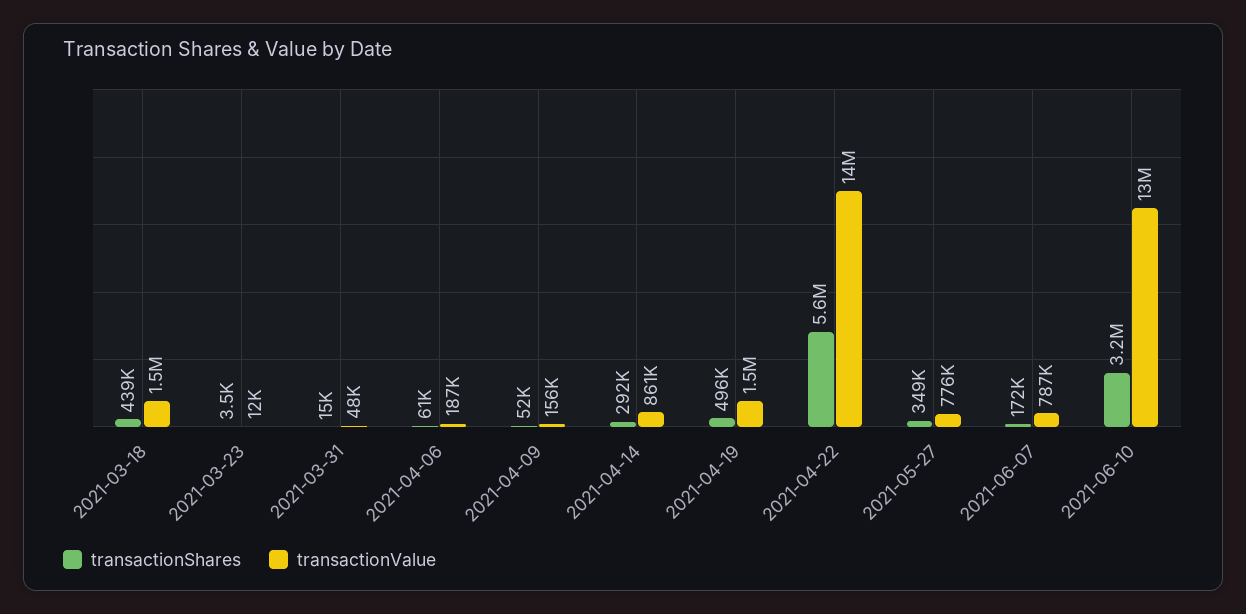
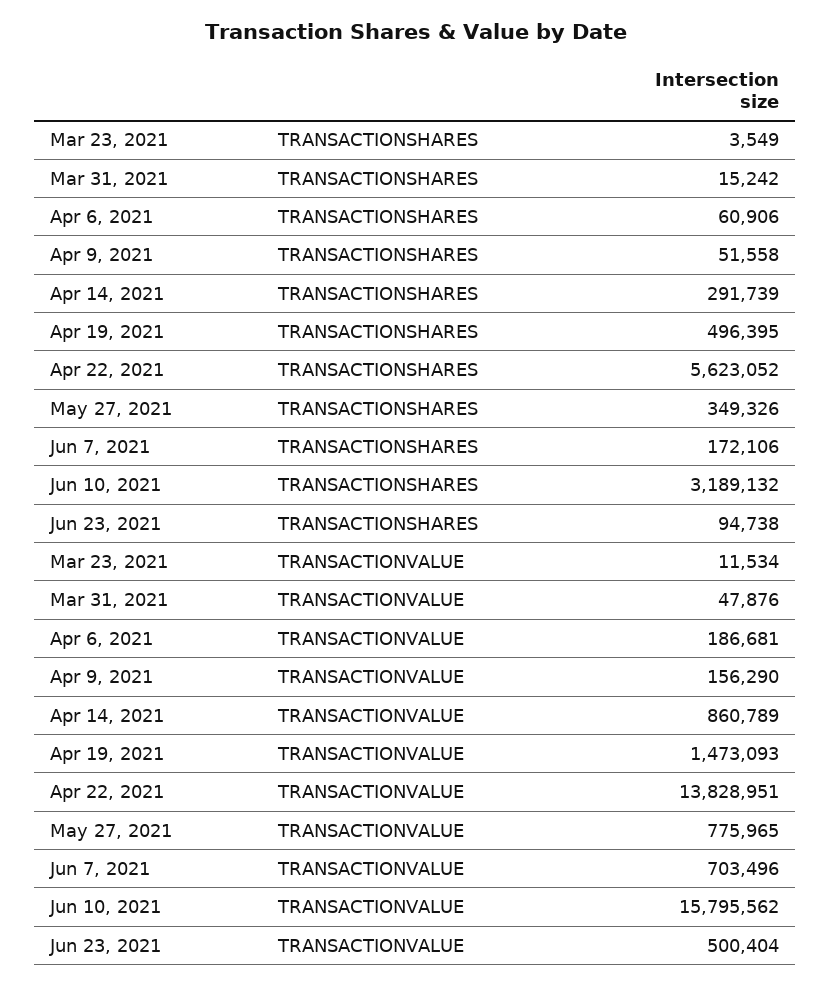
transactionShares, 2021-03-18: 439000 -> none
transactionValue, 2021-03-18: 1500000 -> none
transactionValue, 2021-06-07: 787000 -> 703496
transactionValue, 2021-06-10: 13000000 -> 15795562
transactionShares, Jun 23, 2021: none -> 94738
transactionValue, Jun 23, 2021: none -> 500404

